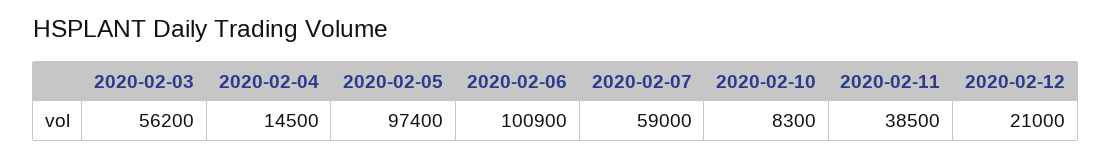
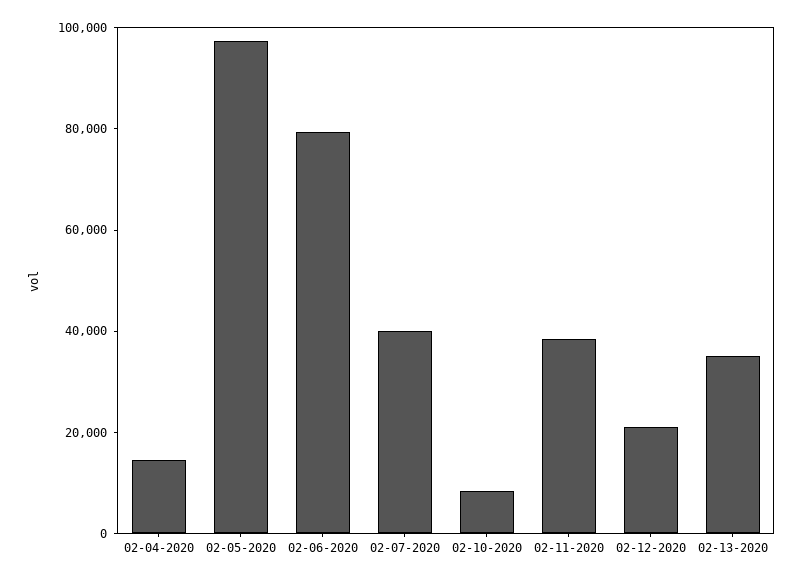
2020-02-03: 56200 -> none
2020-02-06: 100900 -> 80000
2020-02-07: 59000 -> 40000
02-13-2020: none -> 35000

